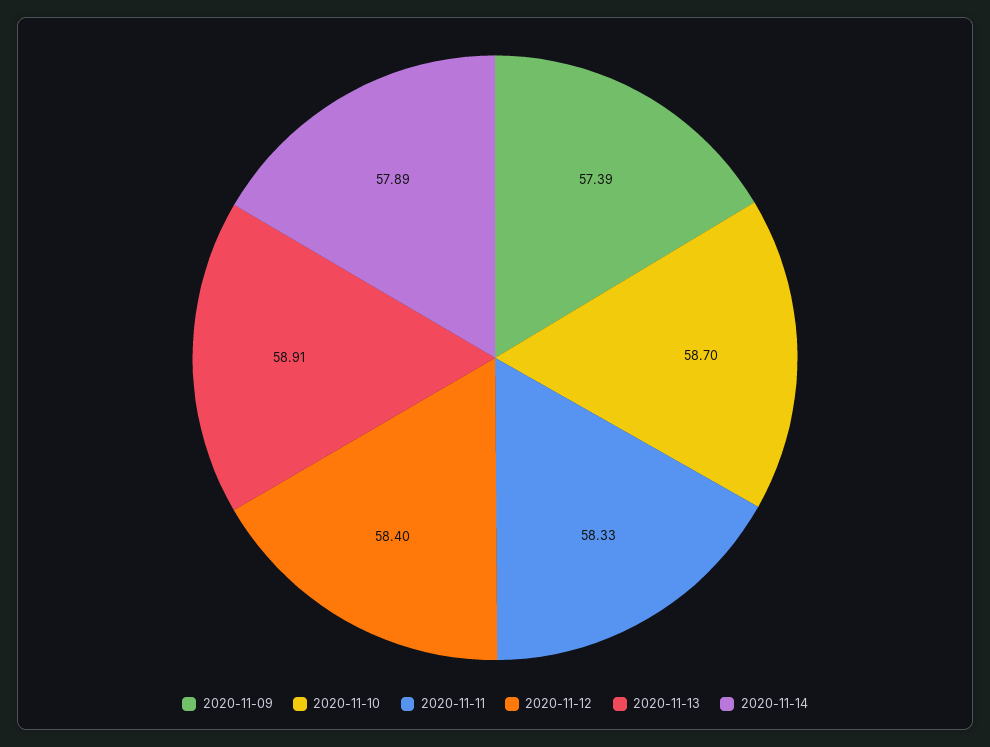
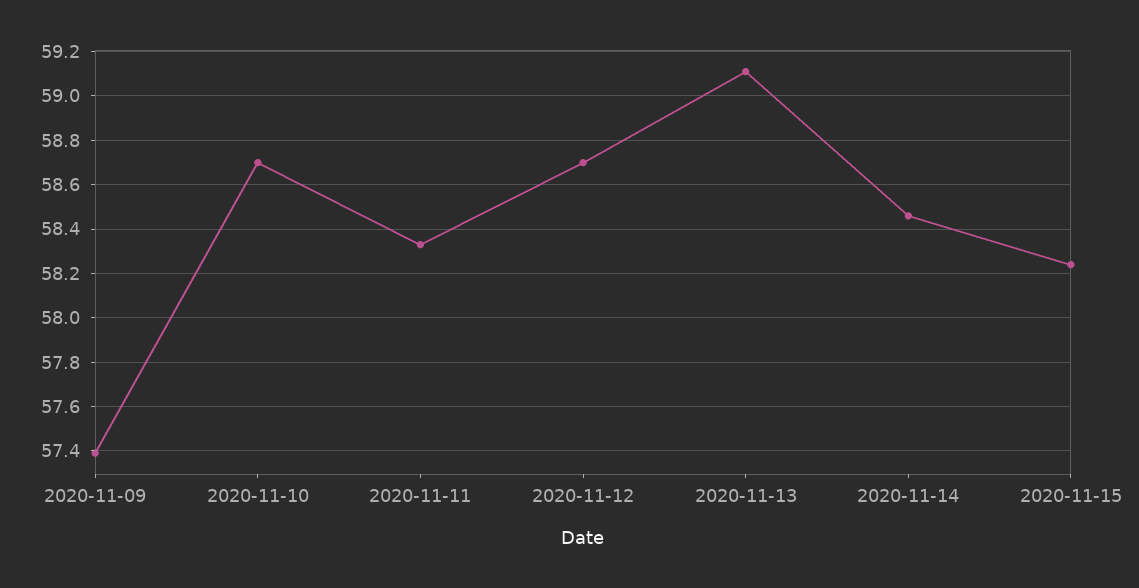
2020-11-12: 58.4 -> 58.7
2020-11-13: 58.91 -> 59.1
2020-11-14: 57.89 -> 58.45
2020-11-15: none -> 58.25

